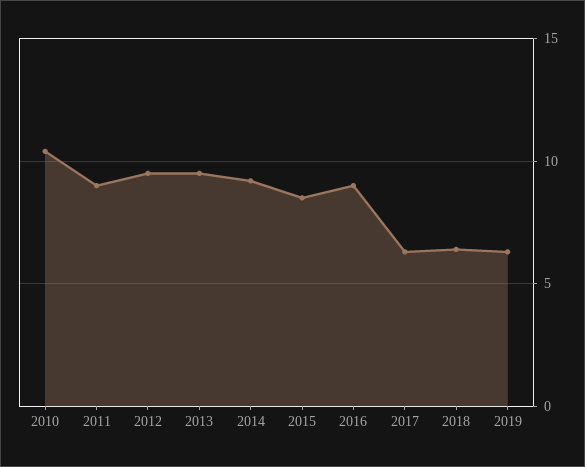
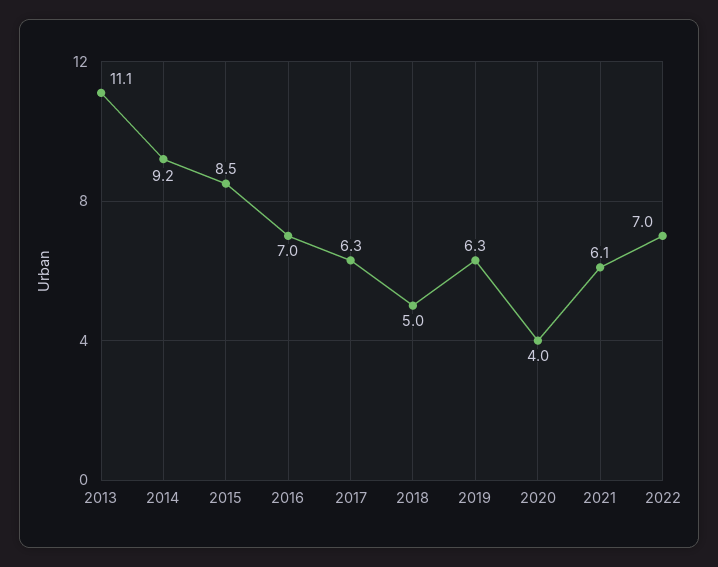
2010: 10.5 -> none
2011: 9 -> none
2012: 9.5 -> none
2013: 9.5 -> 11.1
2016: 9 -> 7
2018: 6.5 -> 5
2020: none -> 4
2021: none -> 6.1
2022: none -> 7

